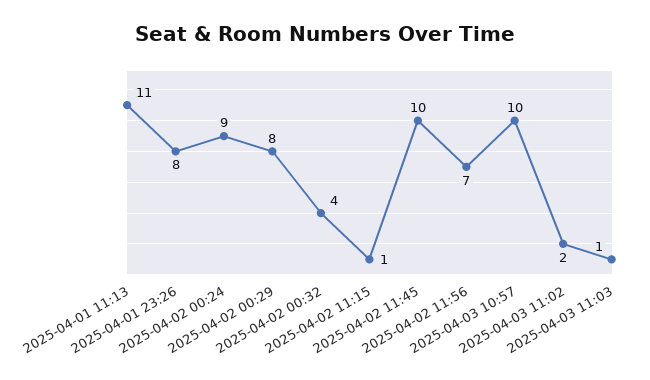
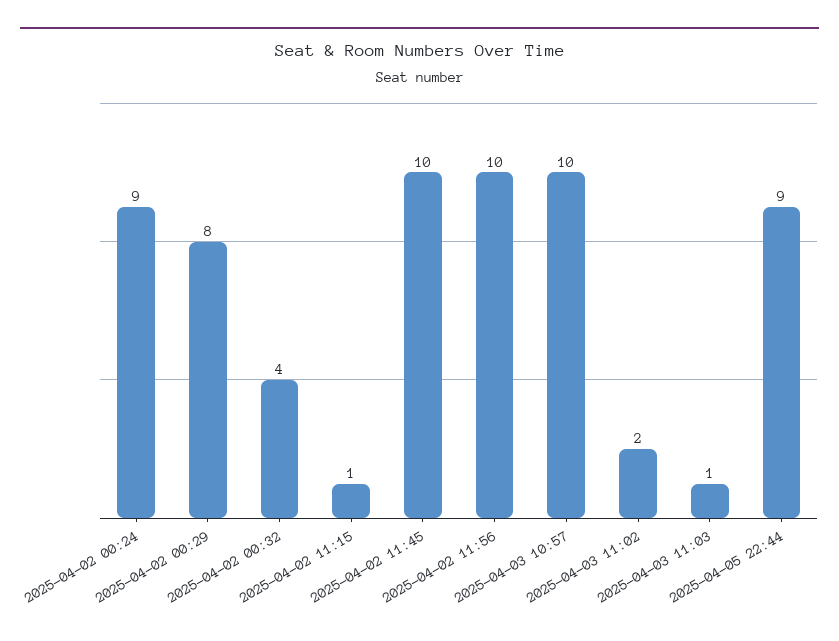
2025-04-01 11:13: 11 -> none
2025-04-01 23:26: 8 -> none
2025-04-02 11:56: 7 -> 10
2025-04-05 22:44: none -> 9

